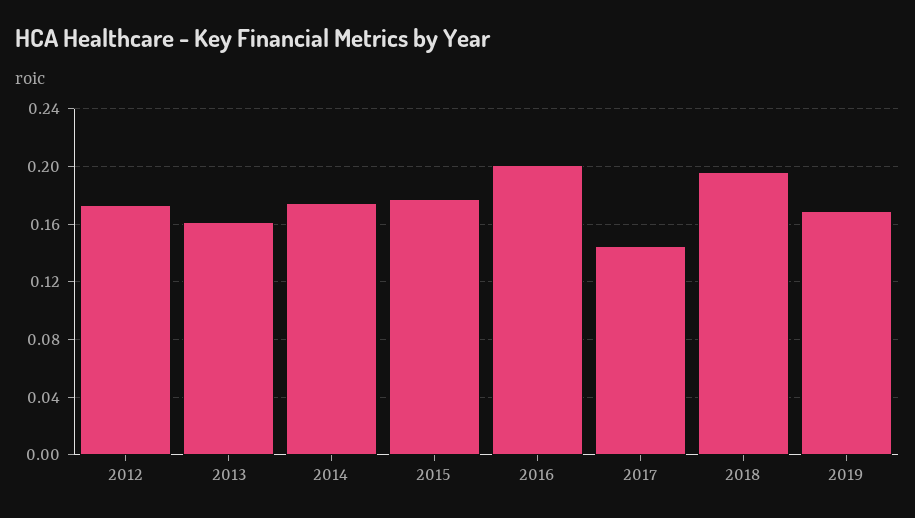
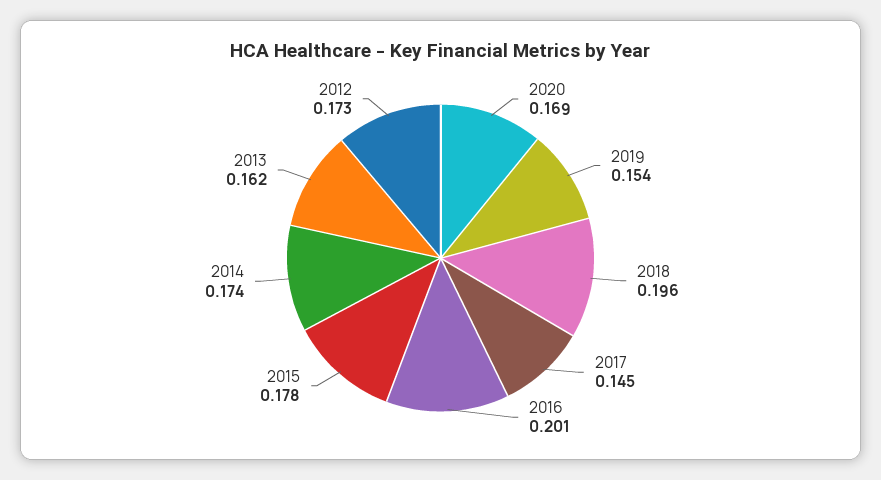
2019: 0.17 -> 0.154
2020: none -> 0.169

